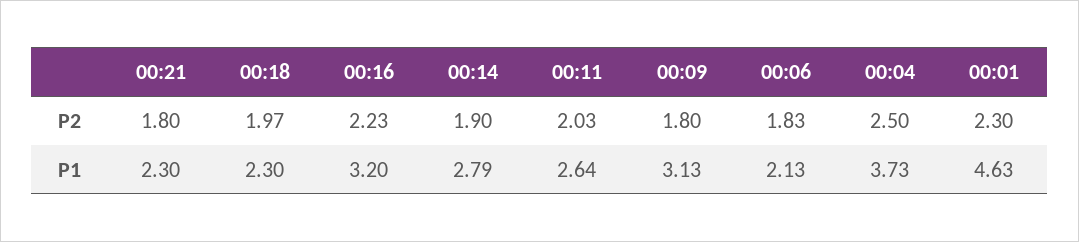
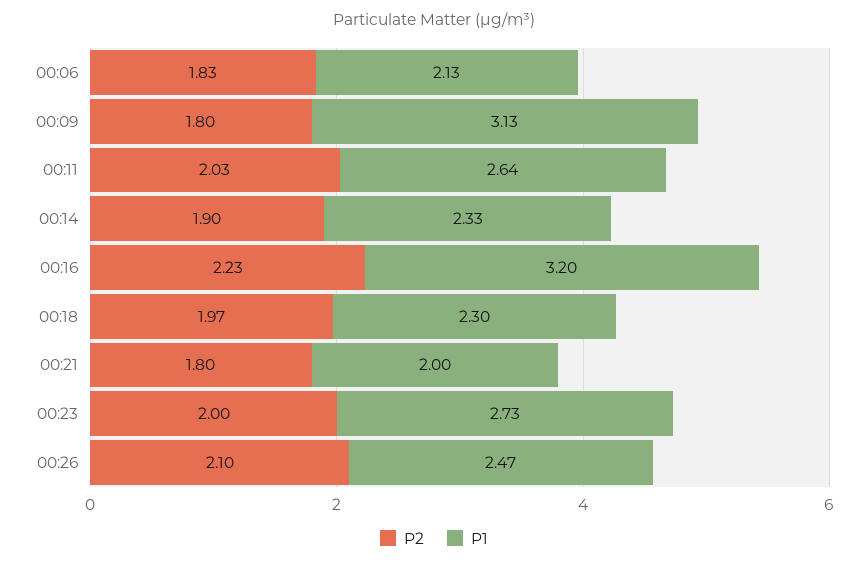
P2, 00:04: 2.5 -> none
P2, 00:01: 2.3 -> none
P1, 00:21: 2.3 -> 2
P1, 00:14: 2.79 -> 2.33
P1, 00:04: 3.73 -> none
P1, 00:01: 4.63 -> none
P2, 00:23: none -> 2
P1, 00:23: none -> 2.73
P2, 00:26: none -> 2.1
P1, 00:26: none -> 2.47

